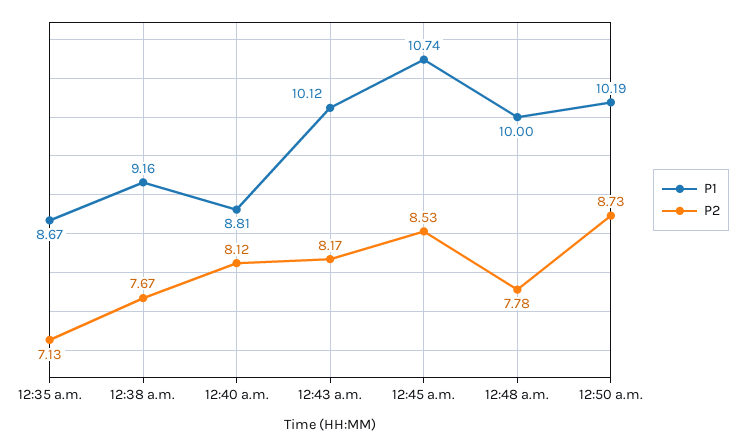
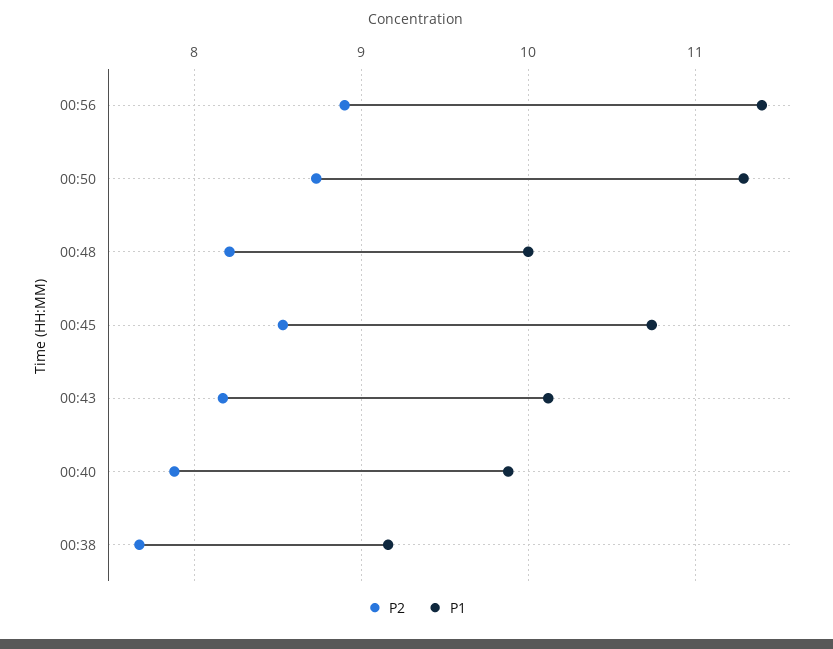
P1, 12:35 a.m.: 8.67 -> none
P2, 12:35 a.m.: 7.13 -> none
P1, 12:40 a.m.: 8.81 -> 9.9
P2, 12:40 a.m.: 8.12 -> 7.9
P2, 12:48 a.m.: 7.78 -> 8.2
P1, 12:50 a.m.: 10.19 -> 11.3
P2, 00:56: none -> 8.9
P1, 00:56: none -> 11.4

